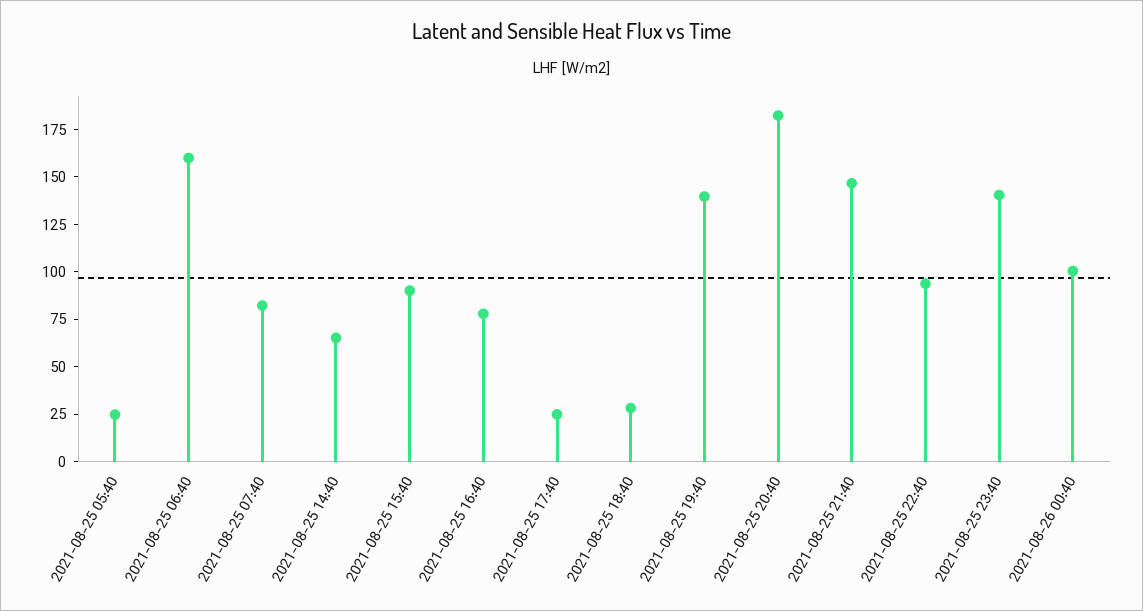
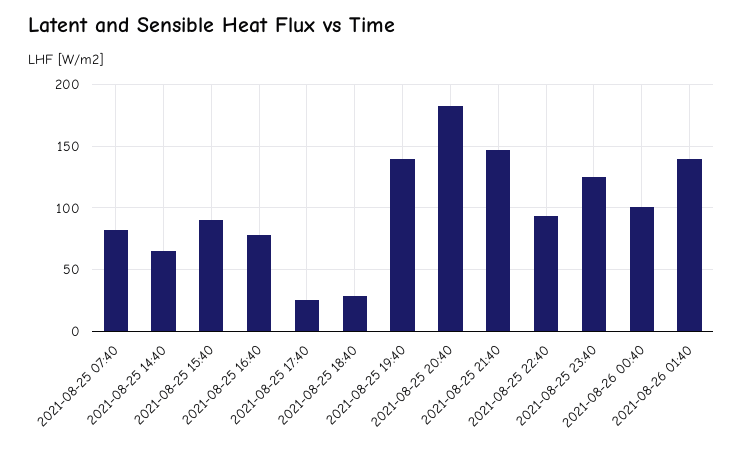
2021-08-25 05:40: 25 -> none
2021-08-25 06:40: 160 -> none
2021-08-25 23:40: 140 -> 125
2021-08-26 01:40: none -> 140

